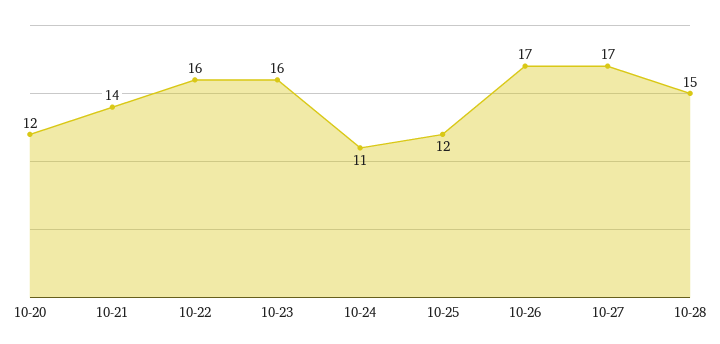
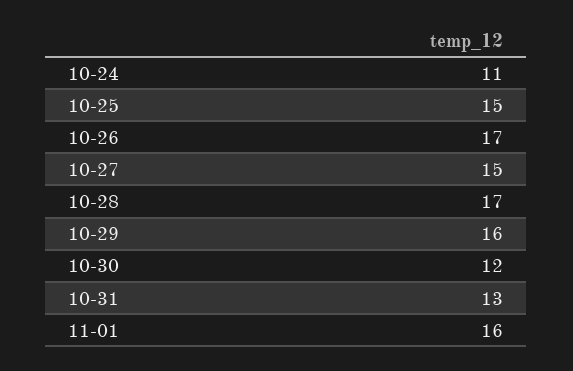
10-20: 12 -> none
10-21: 14 -> none
10-22: 16 -> none
10-23: 16 -> none
10-25: 12 -> 15
10-27: 17 -> 15
10-28: 15 -> 17
10-29: none -> 16
10-30: none -> 12
10-31: none -> 13
11-01: none -> 16

